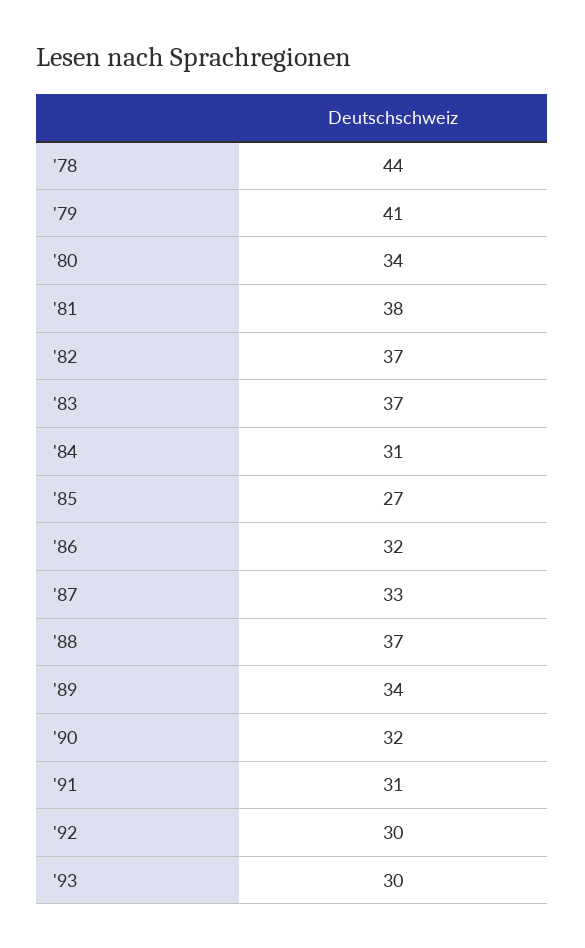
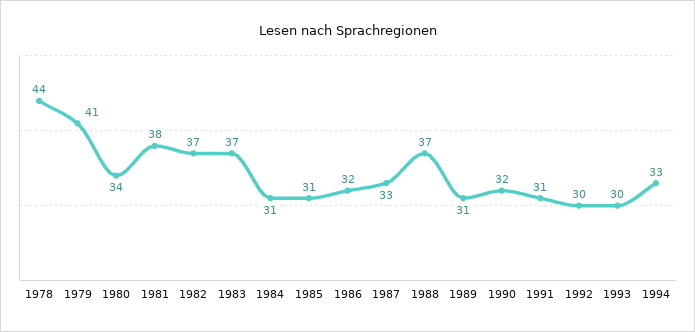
'85: 27 -> 31
'89: 34 -> 31
1994: none -> 33

